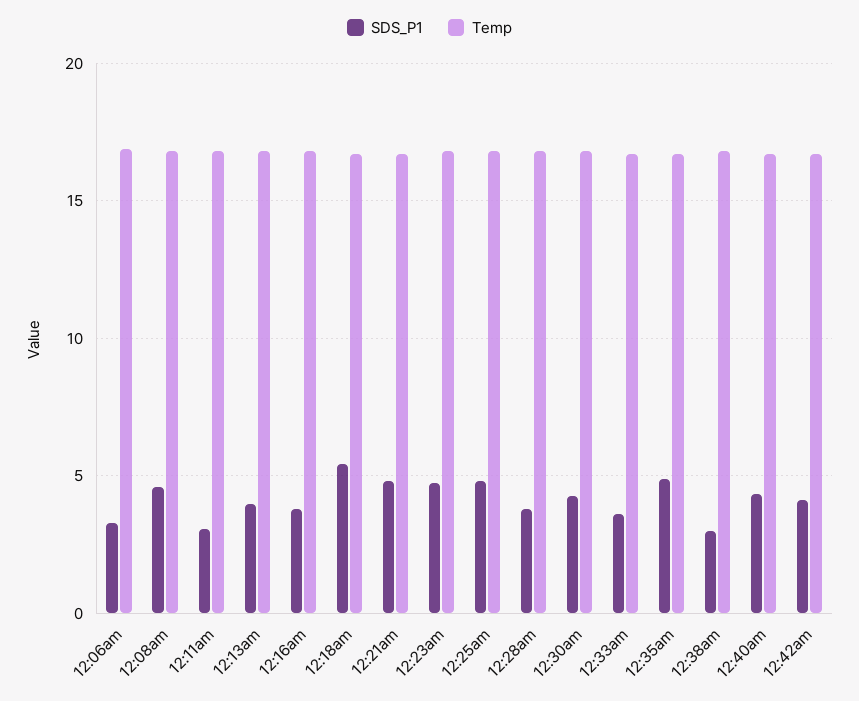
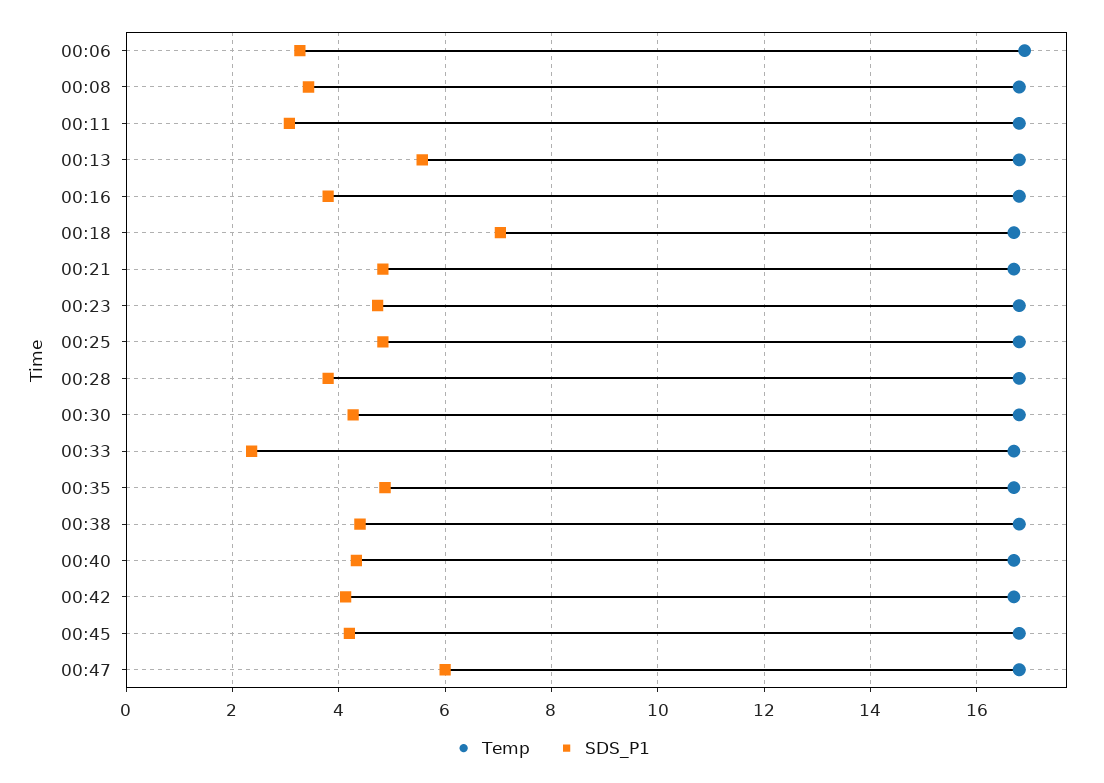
SDS_P1, 12:08am: 4.5 -> 3.4
SDS_P1, 12:13am: 4 -> 5.6
SDS_P1, 12:18am: 5.5 -> 7
SDS_P1, 12:33am: 3.5 -> 2.4
SDS_P1, 12:38am: 3 -> 4.4
Temp, 00:45: none -> 16.8
SDS_P1, 00:45: none -> 4.2
Temp, 00:47: none -> 16.8
SDS_P1, 00:47: none -> 6

